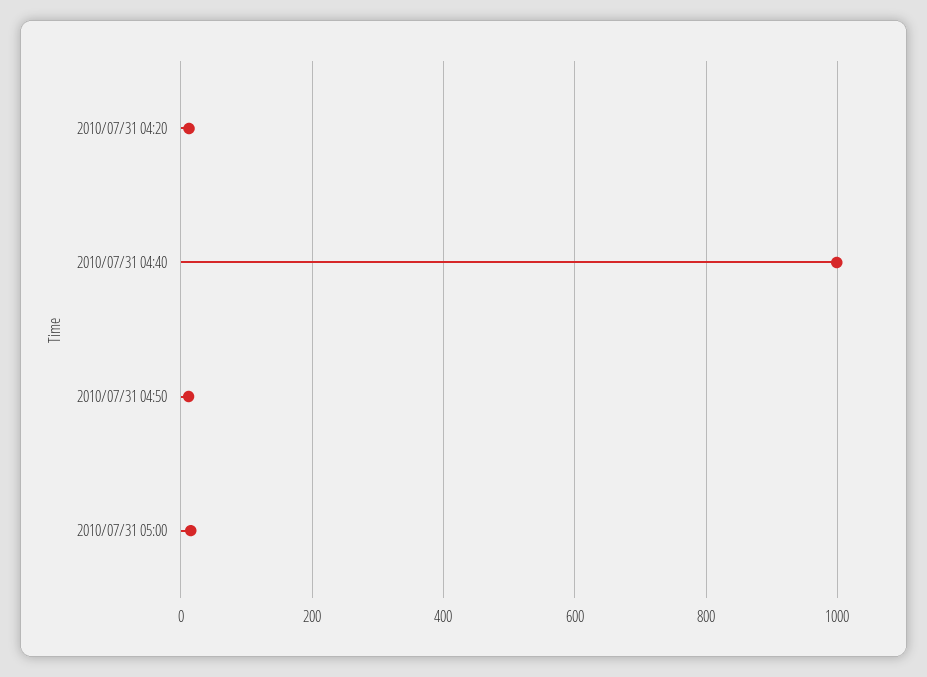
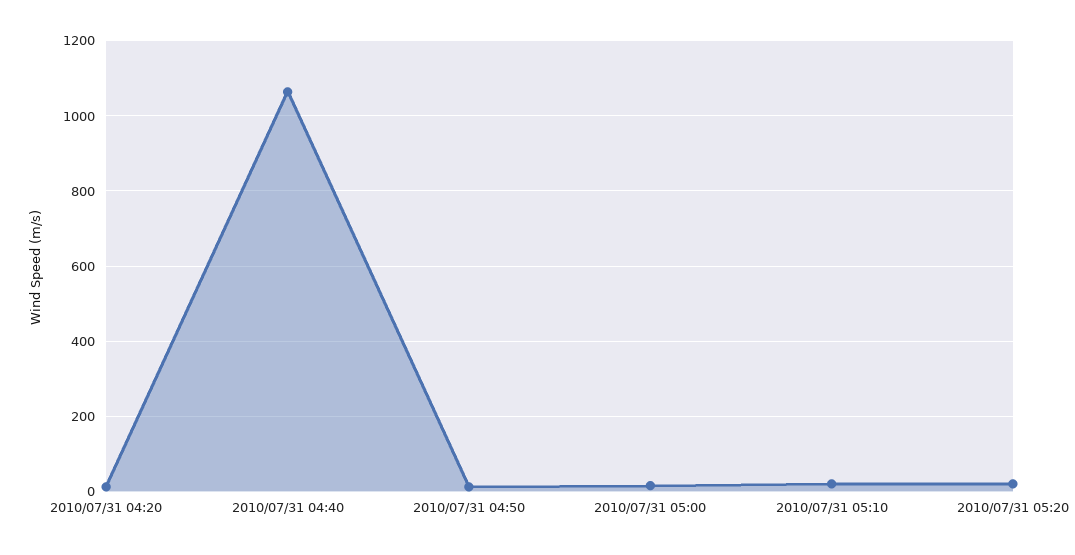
2010/07/31 04:40: 1000 -> 1060
2010/07/31 05:10: none -> 20
2010/07/31 05:20: none -> 20

